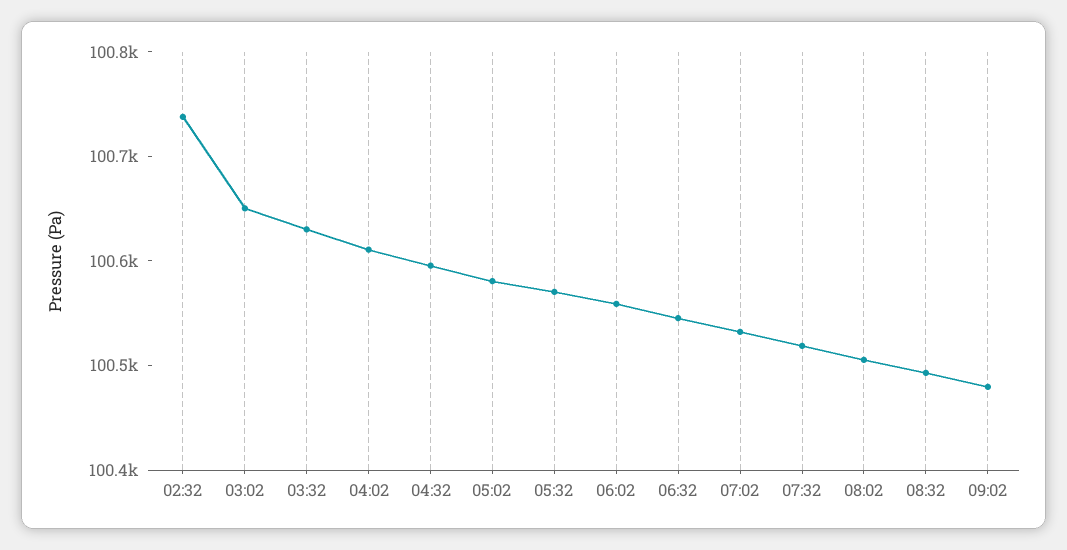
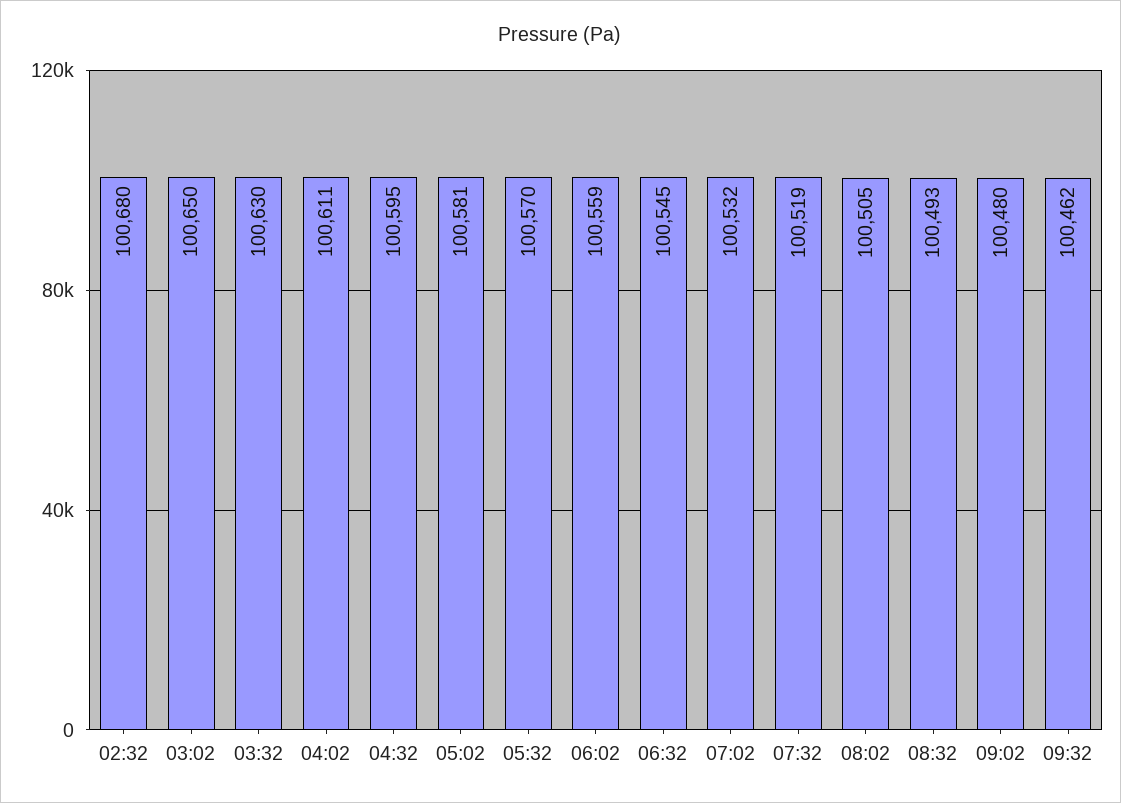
02:32: 100740 -> 100680
09:32: none -> 100462

